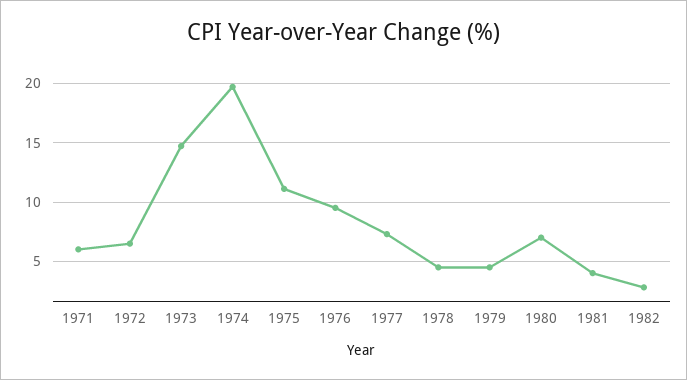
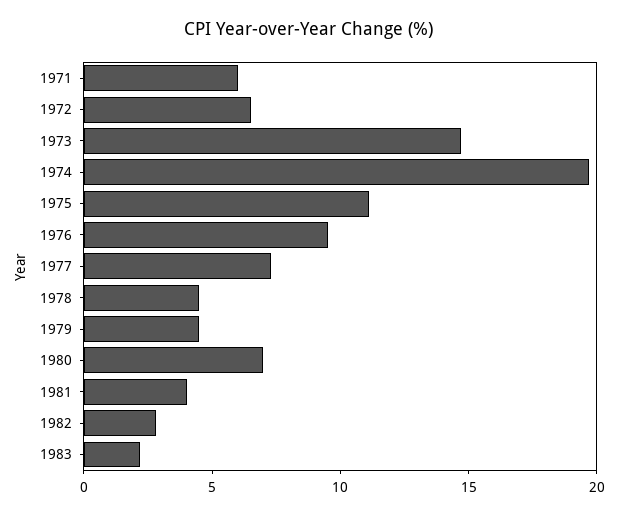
1983: none -> 2

